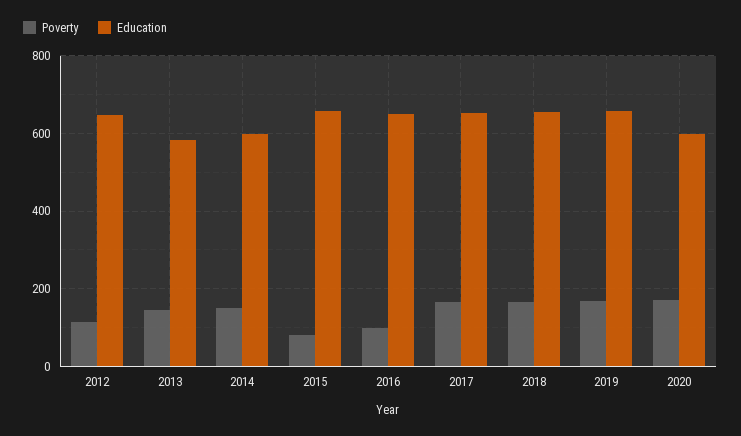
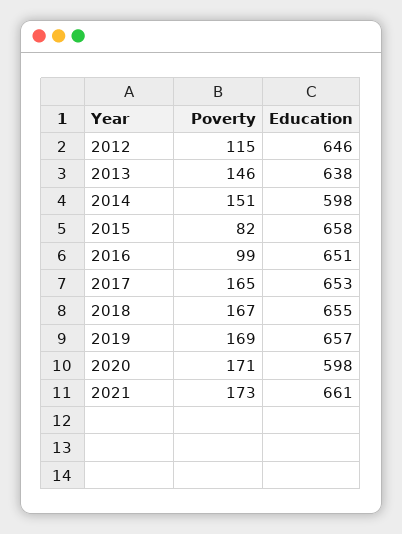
Education, 2013: 580 -> 638
Poverty, 2021: none -> 173
Education, 2021: none -> 661

